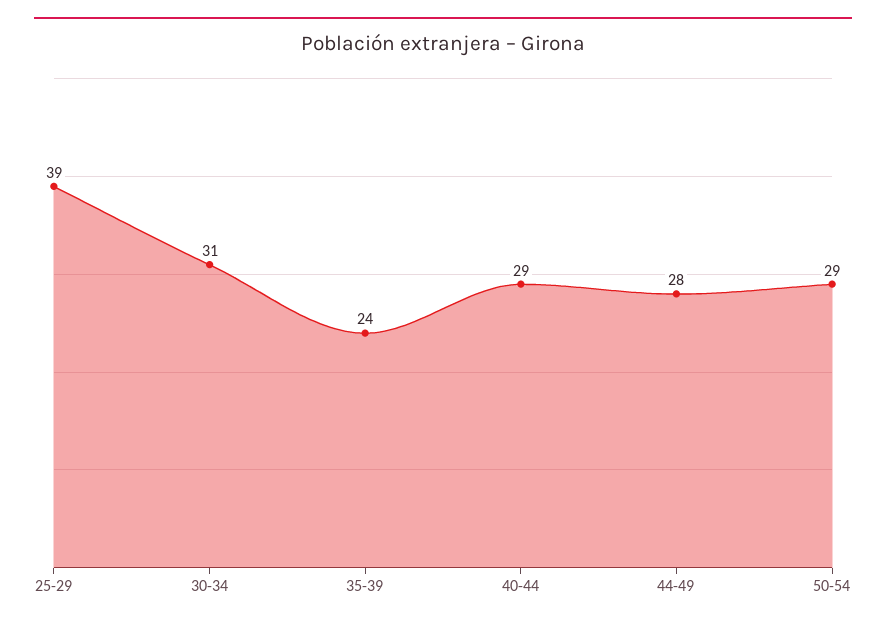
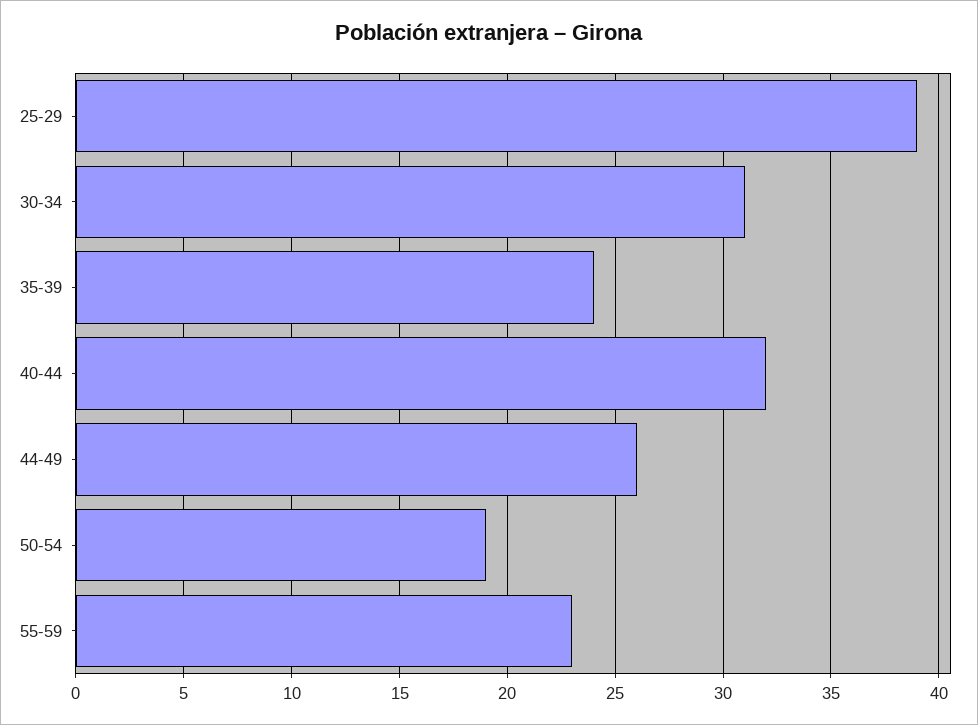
40-44: 29 -> 32
44-49: 28 -> 26
50-54: 29 -> 19
55-59: none -> 23

